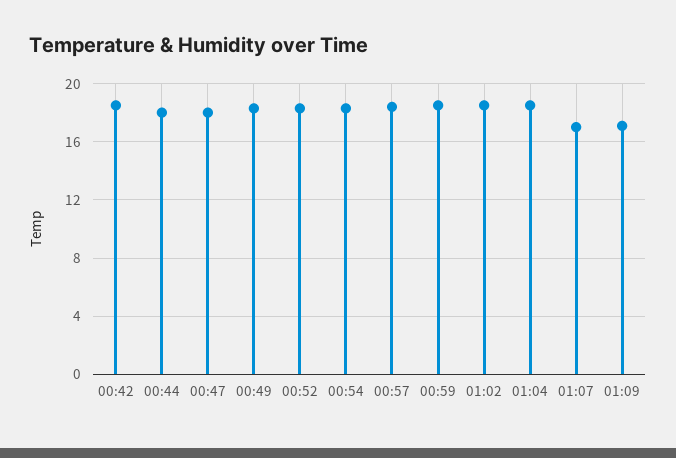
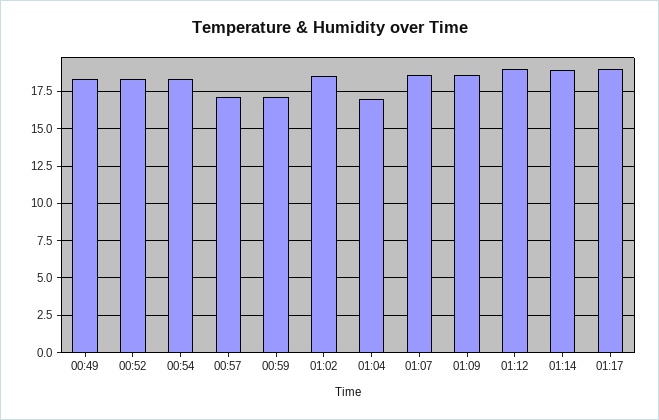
00:42: 18.5 -> none
00:44: 18 -> none
00:47: 18 -> none
00:57: 18.5 -> 17
00:59: 18.5 -> 17
01:04: 18.5 -> 17
01:07: 17 -> 18.5
01:09: 17 -> 18.5
01:12: none -> 19
01:14: none -> 19
01:17: none -> 19

